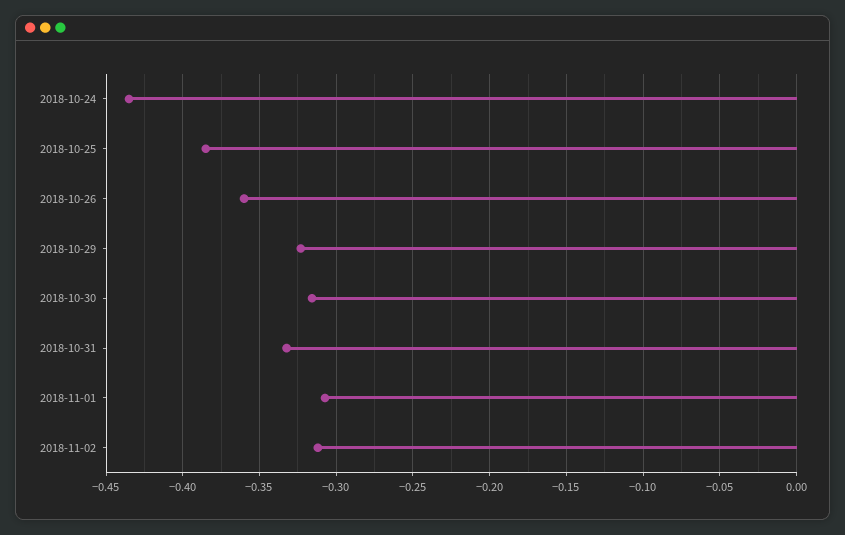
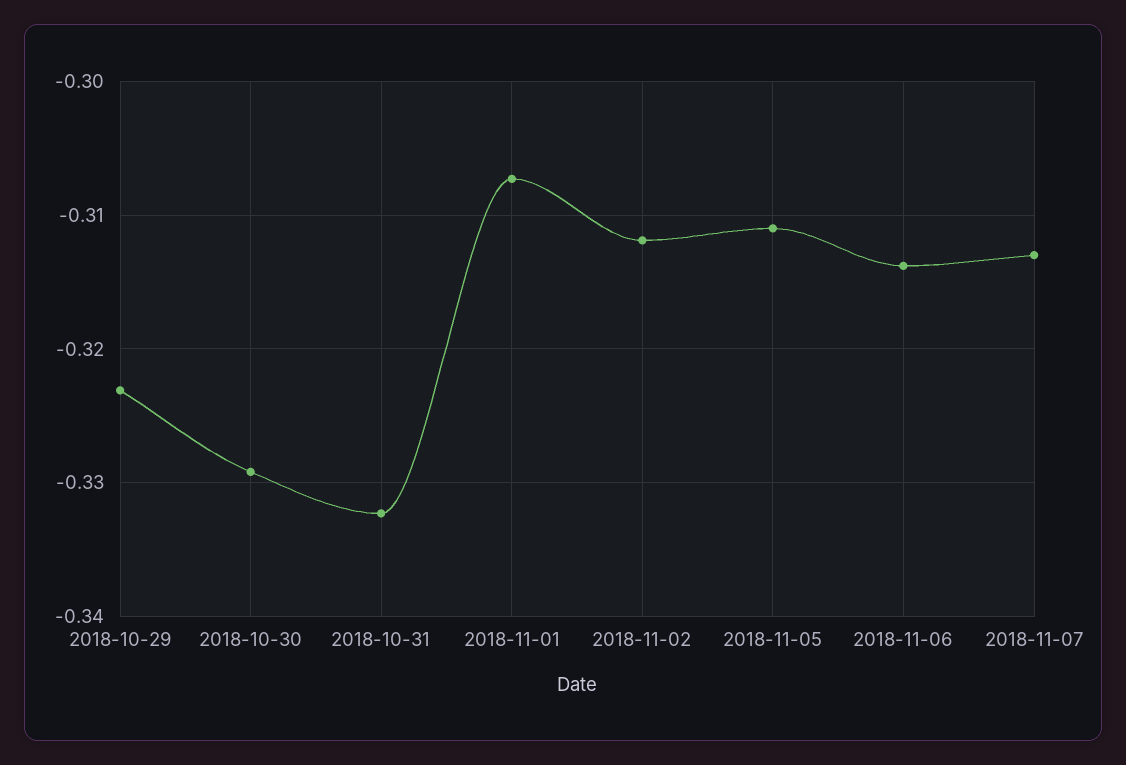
2018-10-24: -0.435 -> none
2018-10-25: -0.385 -> none
2018-10-26: -0.36 -> none
2018-10-30: -0.315 -> -0.329
2018-11-05: none -> -0.311
2018-11-06: none -> -0.314
2018-11-07: none -> -0.313

